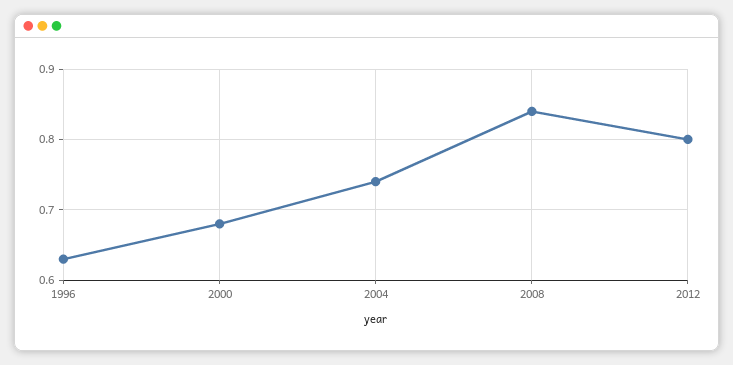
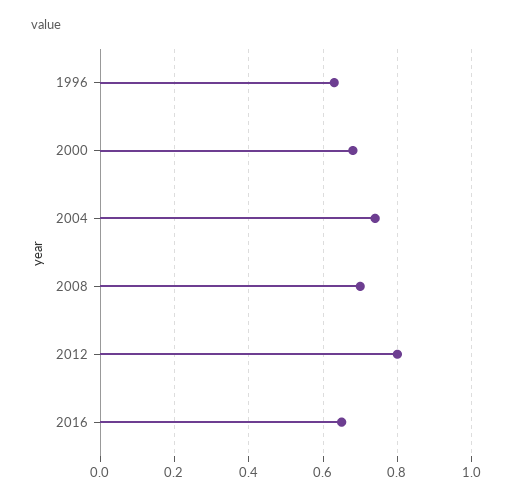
2008: 0.84 -> 0.7
2016: none -> 0.65

